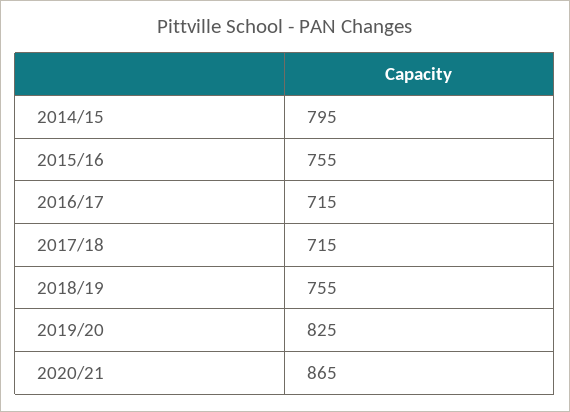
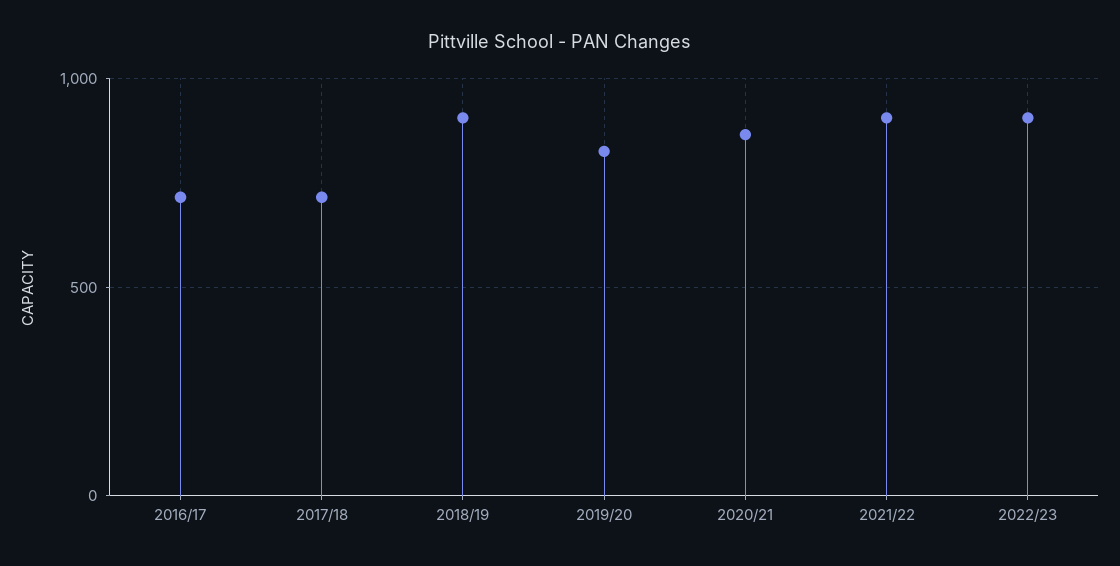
2014/15: 795 -> none
2015/16: 755 -> none
2018/19: 755 -> 900
2021/22: none -> 900
2022/23: none -> 900

